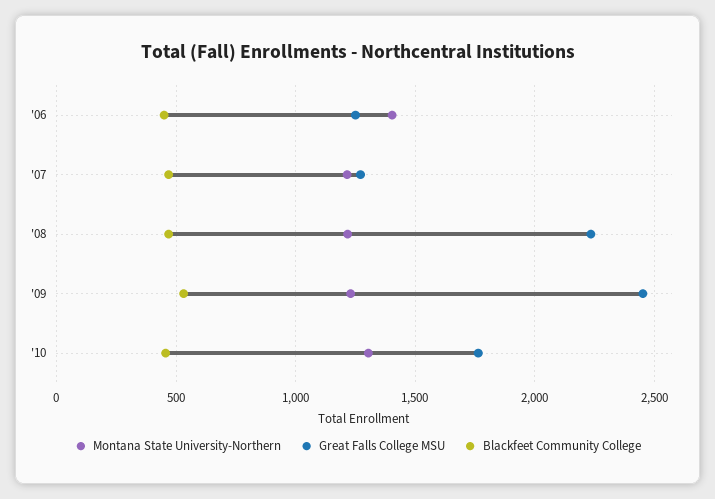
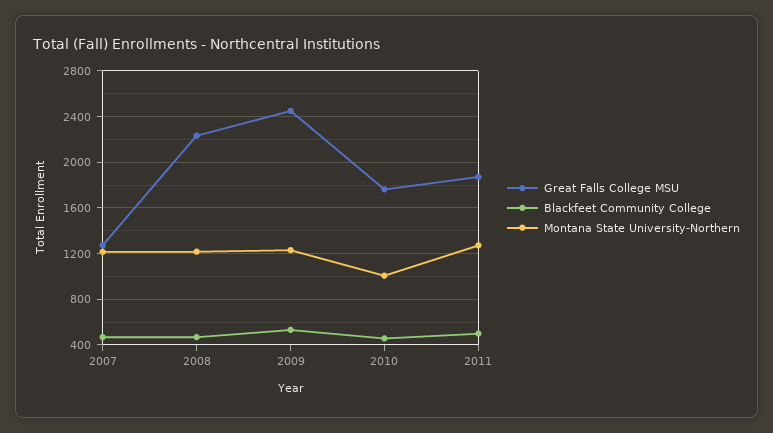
Montana State University-Northern, '06: 1400 -> none
Great Falls College MSU, '06: 1250 -> none
Blackfeet Community College, '06: 450 -> none
Montana State University-Northern, '10: 1300 -> 1000
Great Falls College MSU, 2011: none -> 1900
Blackfeet Community College, 2011: none -> 500
Montana State University-Northern, 2011: none -> 1300

